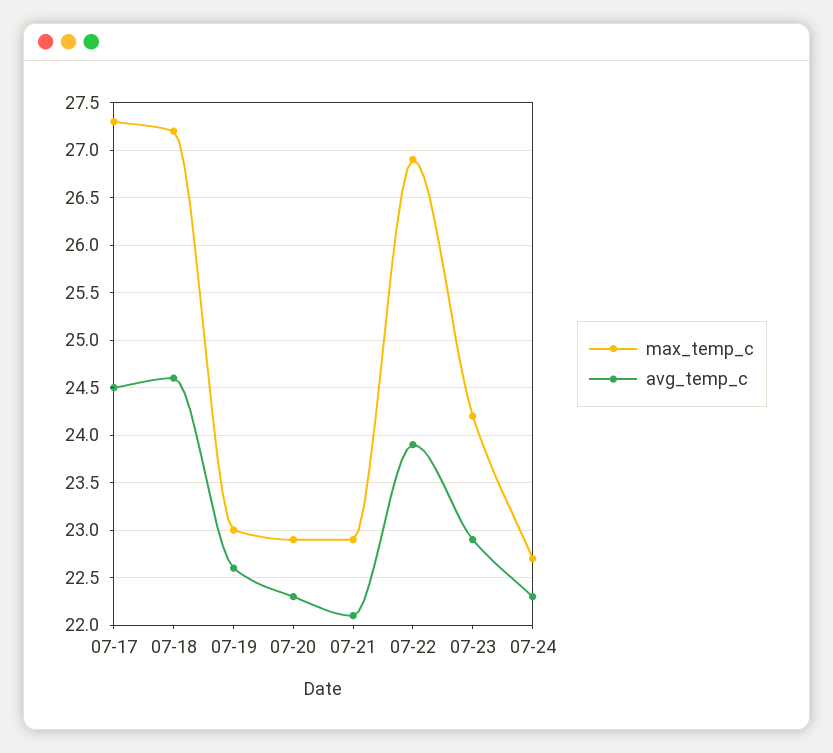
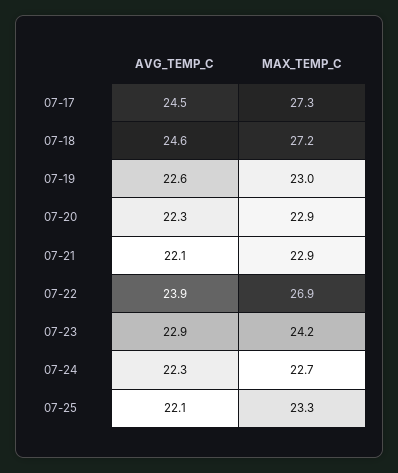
avg_temp_c, 07-25: none -> 22.1
max_temp_c, 07-25: none -> 23.3

